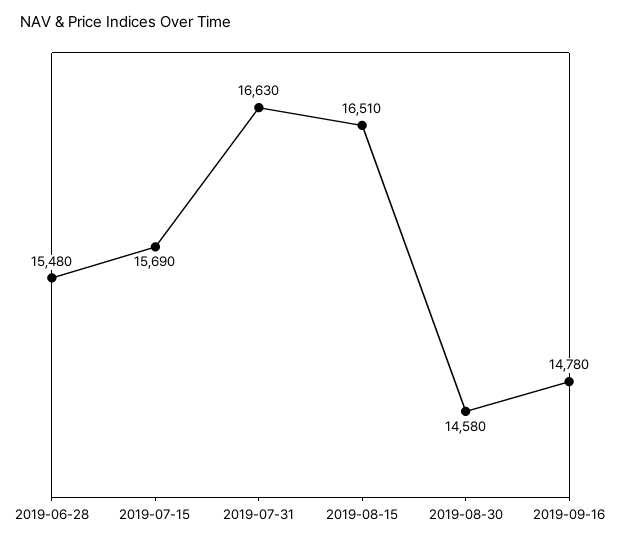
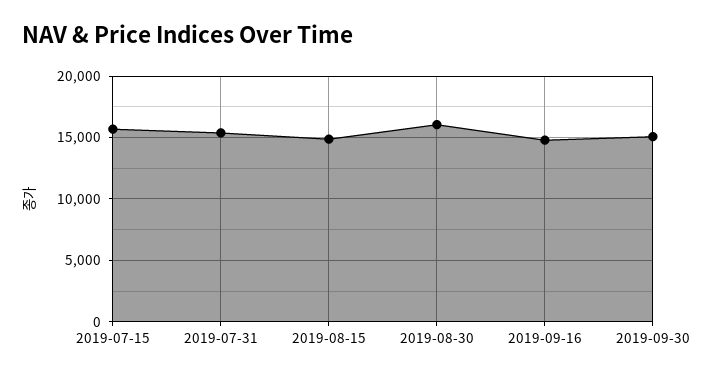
2019-06-28: 15480 -> none
2019-07-31: 16630 -> 15500
2019-08-15: 16510 -> 15000
2019-08-30: 14580 -> 16000
2019-09-30: none -> 15000

